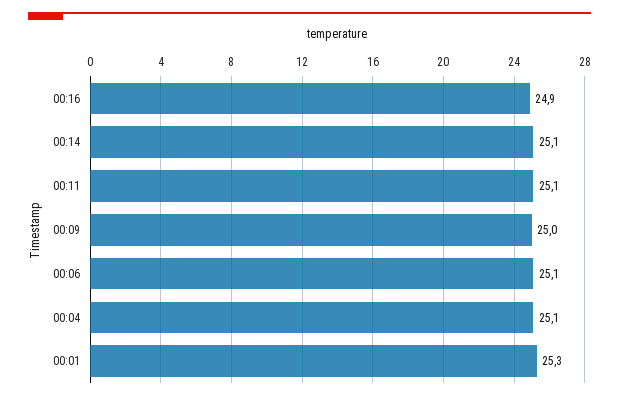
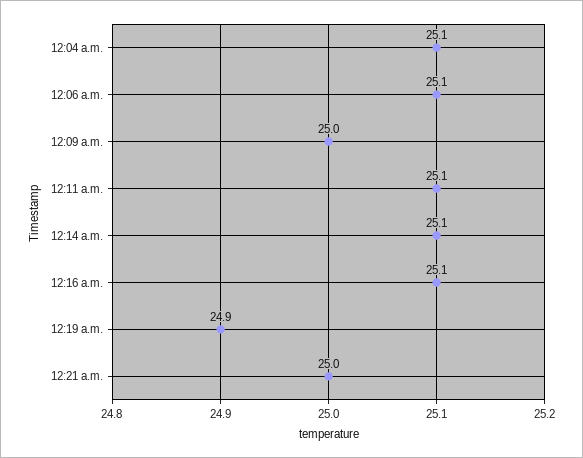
00:16: 24.9 -> 25.1
00:01: 25.3 -> none
12:19 a.m.: none -> 24.9
12:21 a.m.: none -> 25

